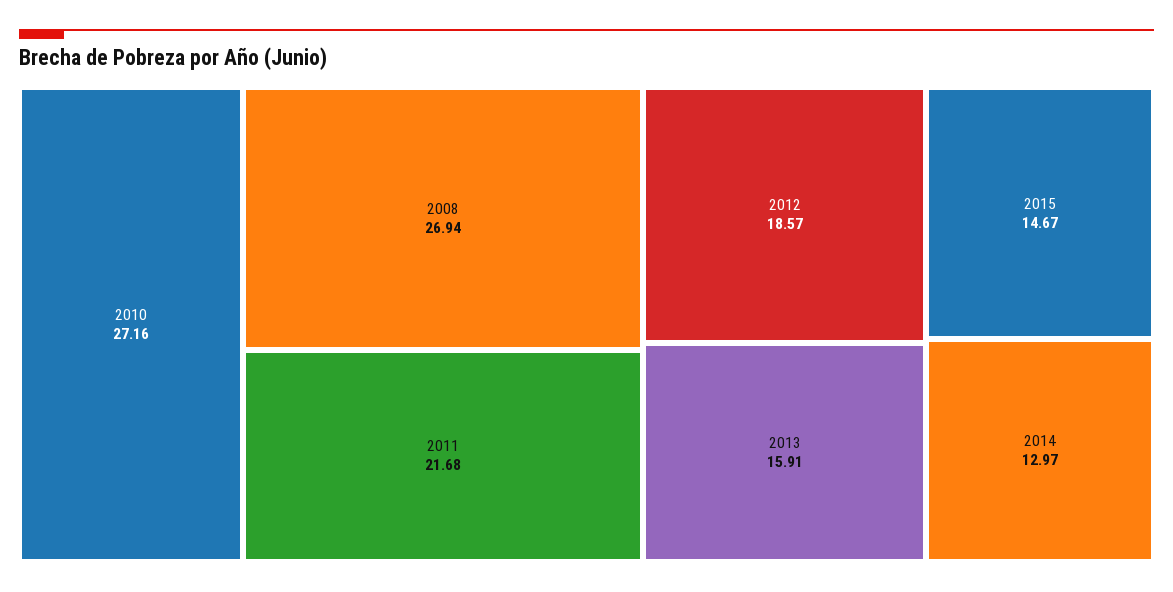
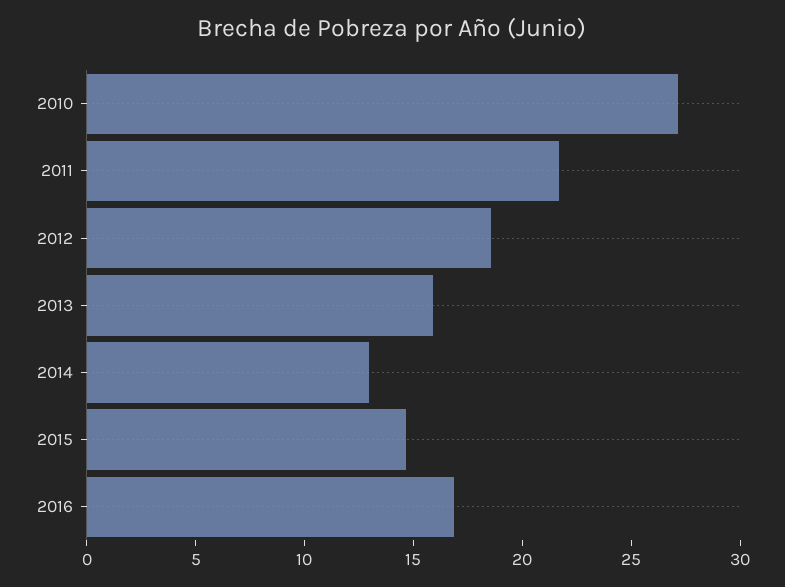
2008: 26.94 -> none
2016: none -> 17

